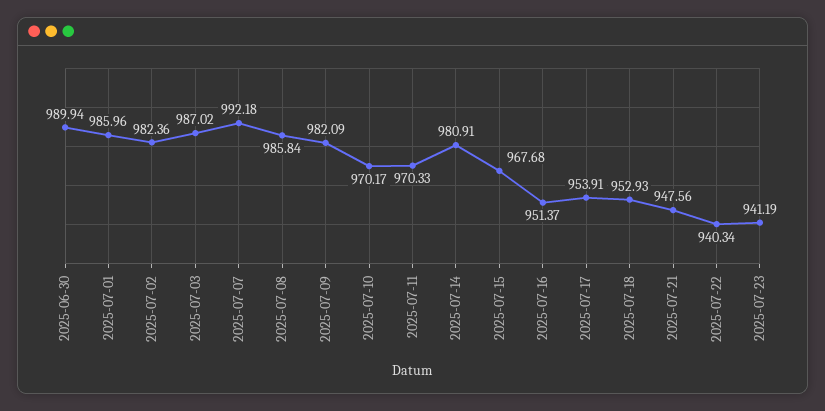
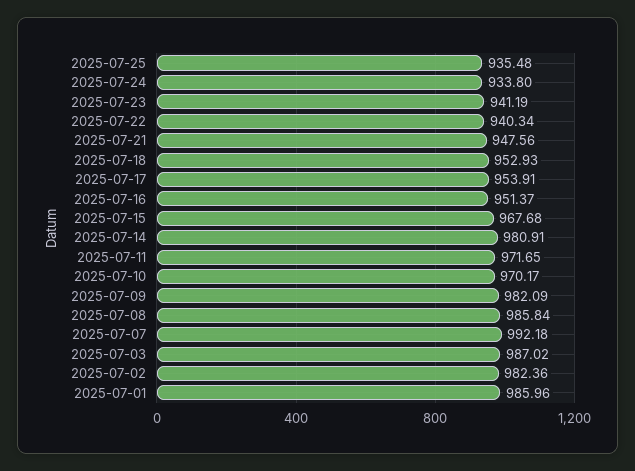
2025-06-30: 989.94 -> none
2025-07-11: 970.33 -> 971.65
2025-07-25: none -> 935.48
2025-07-24: none -> 933.8

